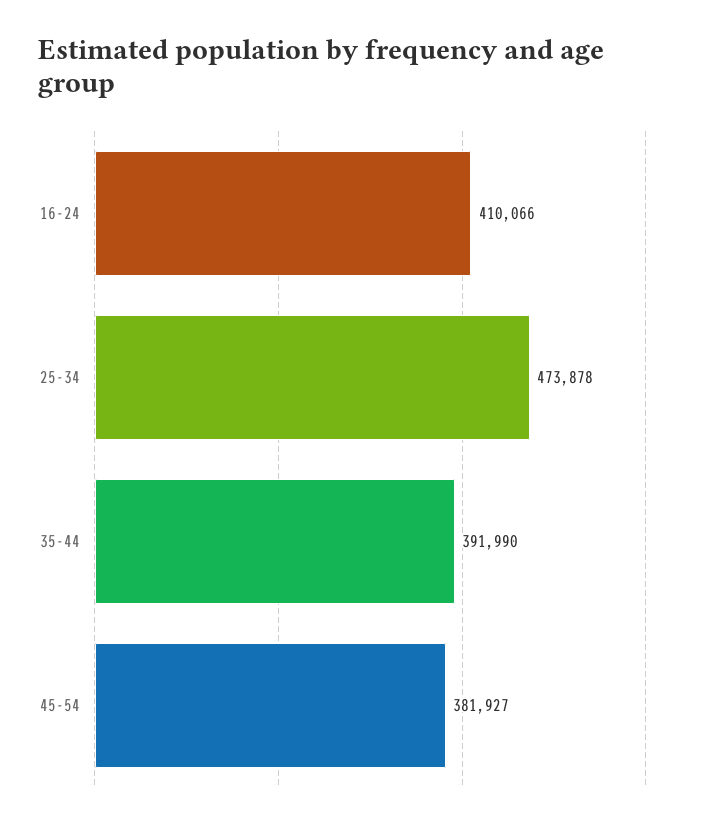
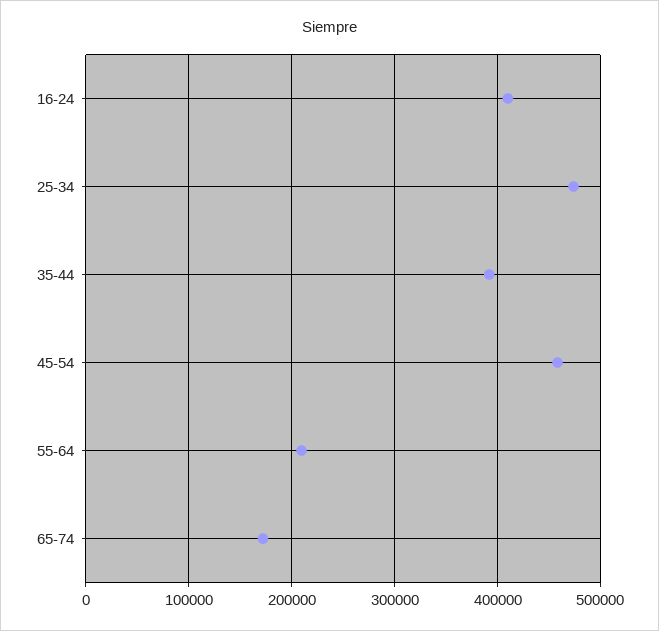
45-54: 381927 -> 460000
55-64: none -> 210000
65-74: none -> 170000

